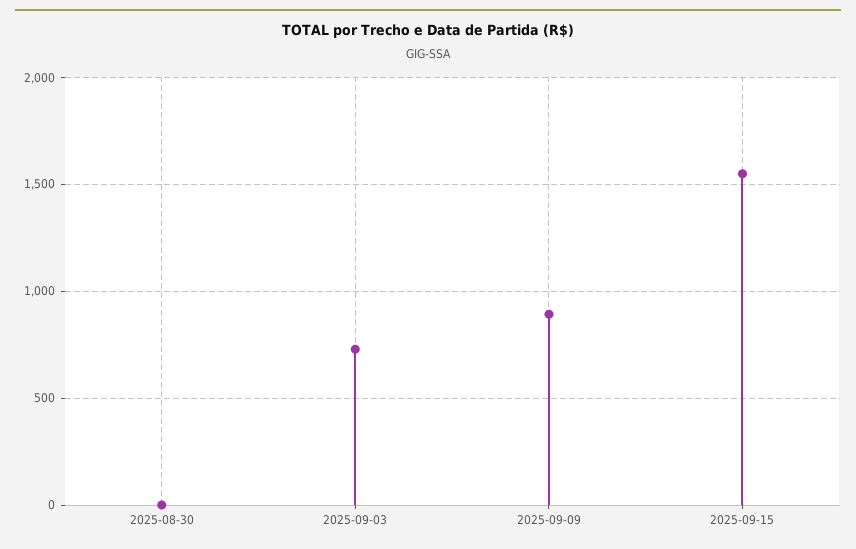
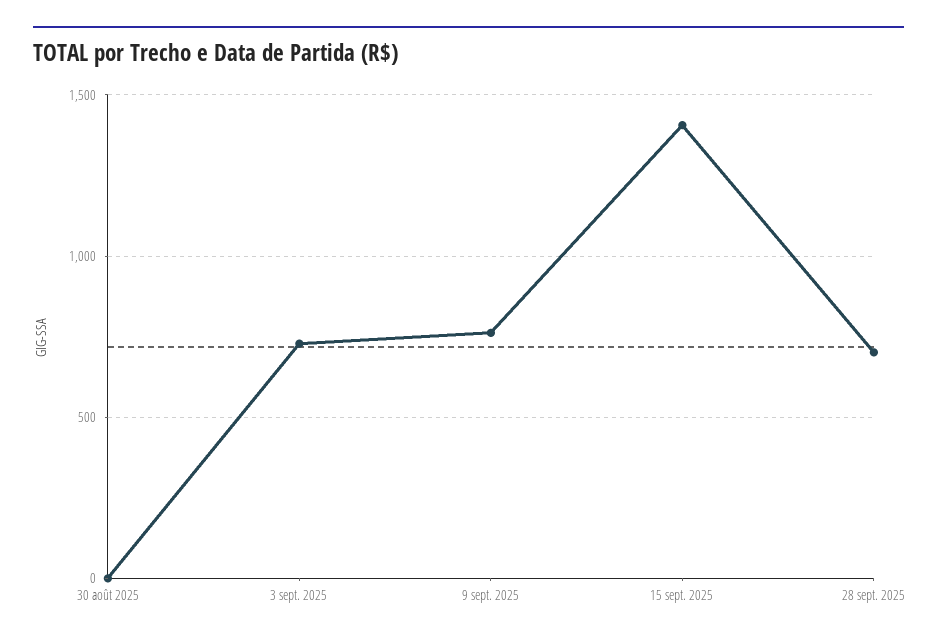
2025-09-09: 900 -> 750
2025-09-15: 1550 -> 1400
28 sept. 2025: none -> 700

